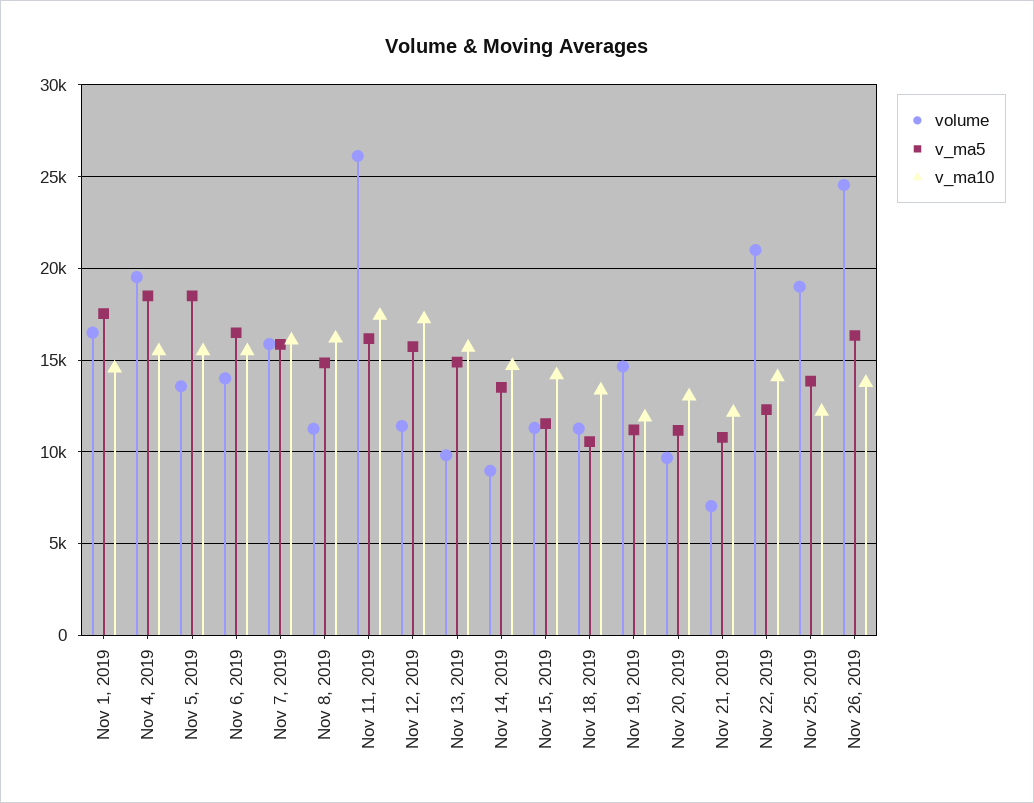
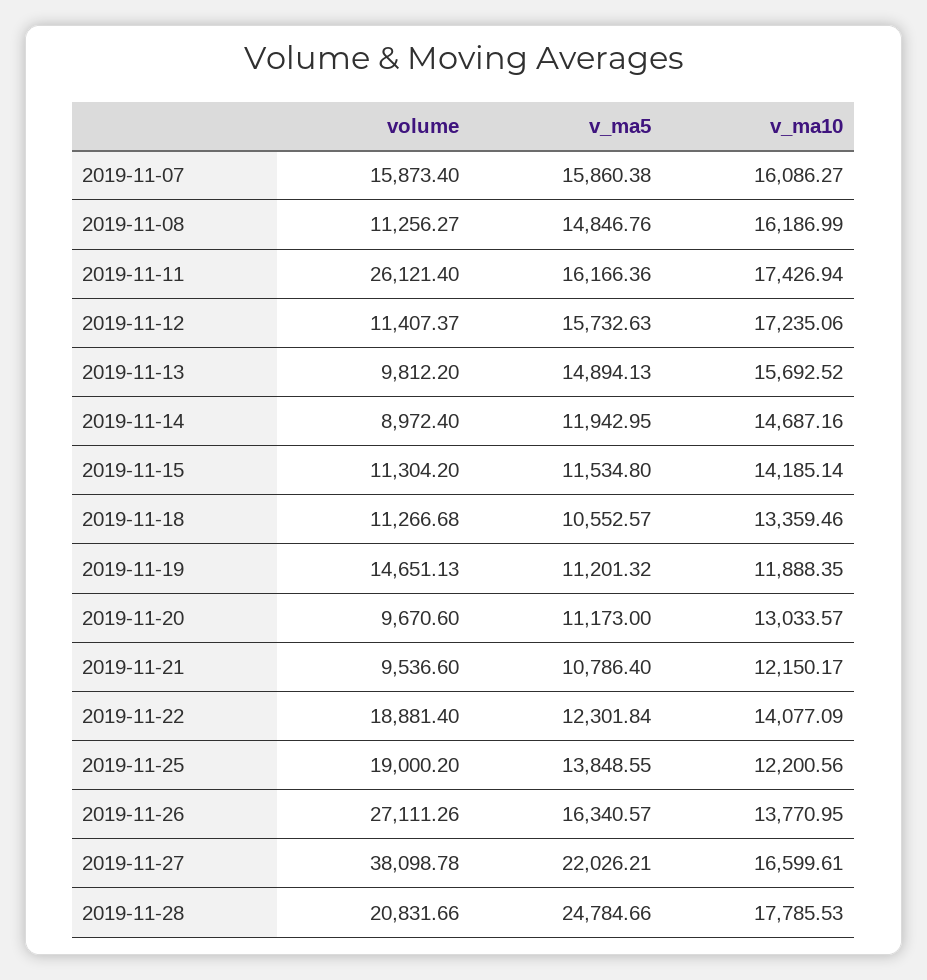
volume, Nov 1, 2019: 16500 -> none
v_ma5, Nov 1, 2019: 17500 -> none
v_ma10, Nov 1, 2019: 14500 -> none
volume, Nov 4, 2019: 19500 -> none
v_ma5, Nov 4, 2019: 18500 -> none
v_ma10, Nov 4, 2019: 15500 -> none
volume, Nov 5, 2019: 13500 -> none
v_ma5, Nov 5, 2019: 18500 -> none
v_ma10, Nov 5, 2019: 15500 -> none
volume, Nov 6, 2019: 14000 -> none
v_ma5, Nov 6, 2019: 16500 -> none
v_ma10, Nov 6, 2019: 15500 -> none
v_ma5, Nov 14, 2019: 13500 -> 11942.95
volume, Nov 21, 2019: 7000 -> 9536.6
volume, Nov 22, 2019: 21000 -> 18881.4
volume, Nov 26, 2019: 24500 -> 27111.26
volume, 2019-11-27: none -> 38098.78
v_ma5, 2019-11-27: none -> 22026.21
v_ma10, 2019-11-27: none -> 16599.61
volume, 2019-11-28: none -> 20831.66
v_ma5, 2019-11-28: none -> 24784.66
v_ma10, 2019-11-28: none -> 17785.53

